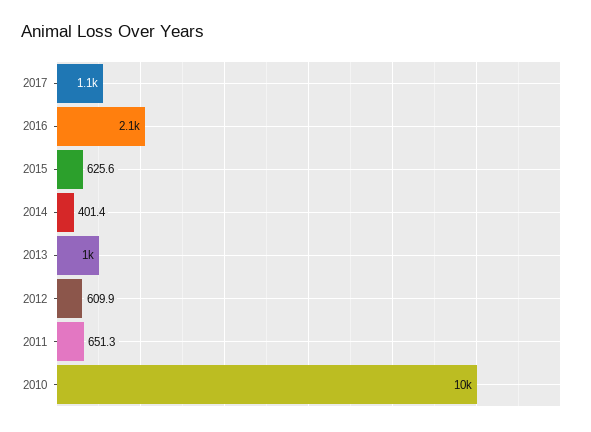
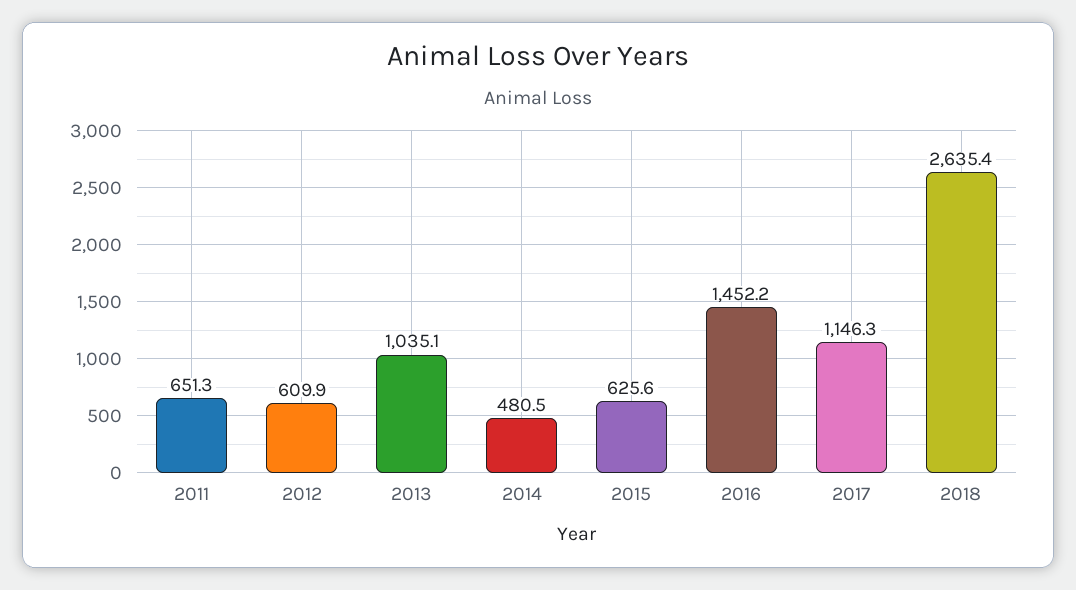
2016: 2100 -> 1452.2
2014: 401.4 -> 480.5
2010: 10000 -> none
2018: none -> 2635.4

